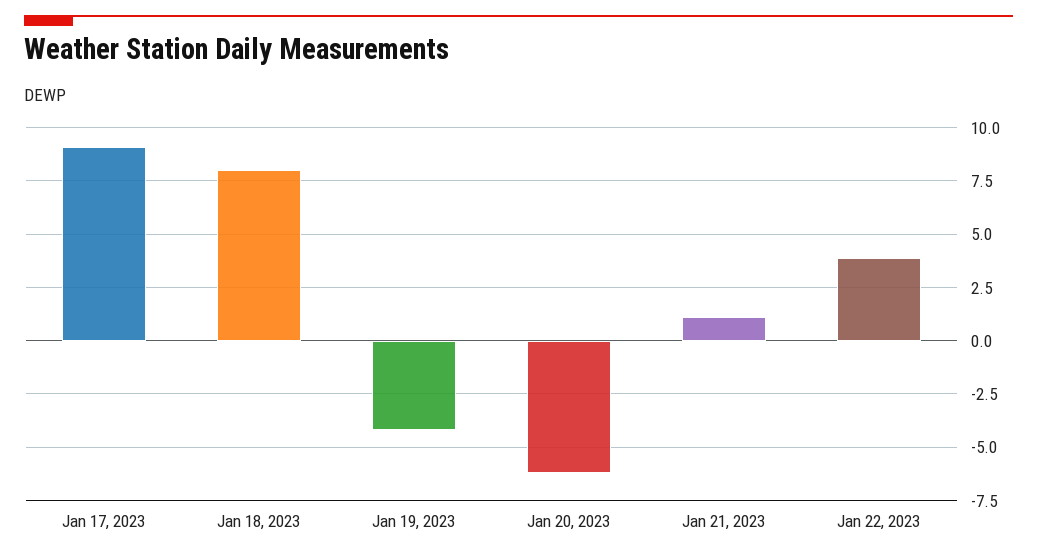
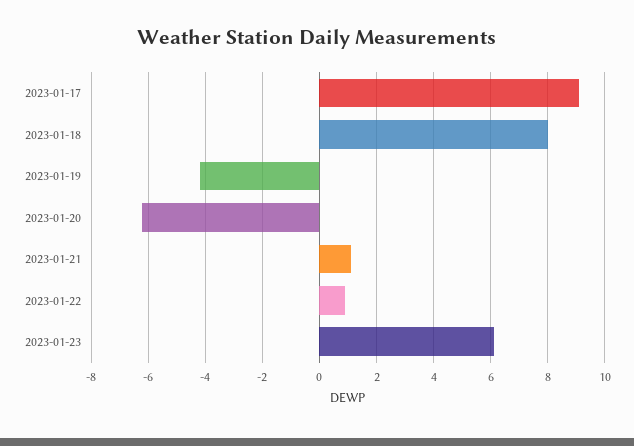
Jan 22, 2023: 4 -> 1
2023-01-23: none -> 6

